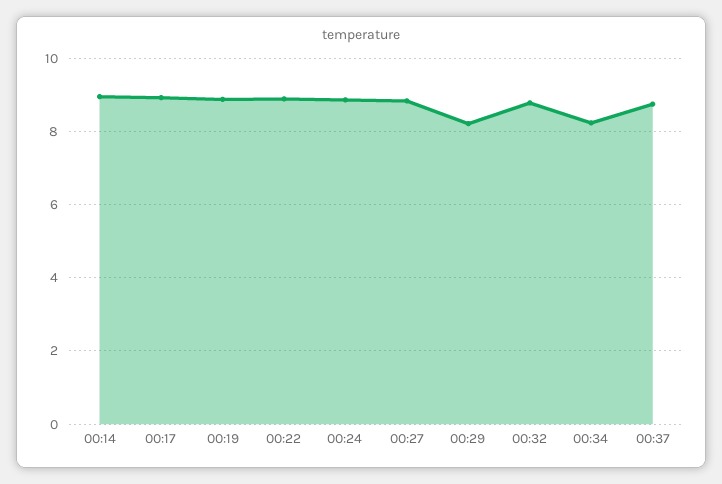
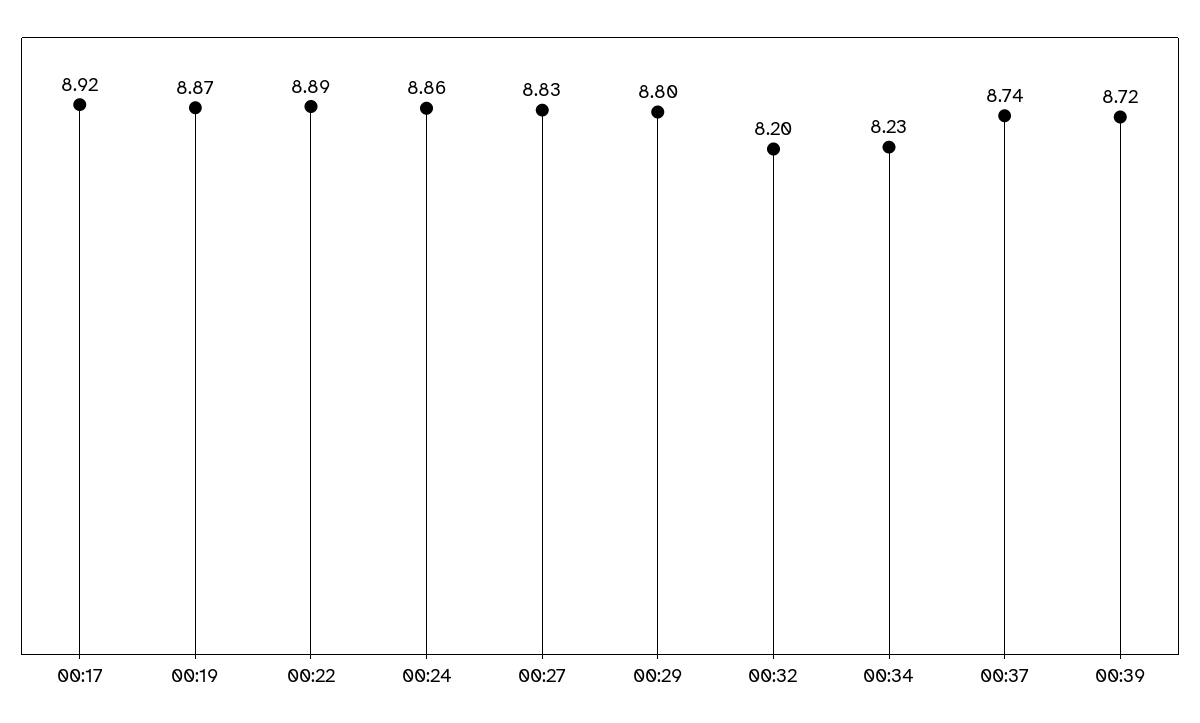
00:14: 9 -> none
00:29: 8.2 -> 8.8
00:32: 8.8 -> 8.2
00:39: none -> 8.72

